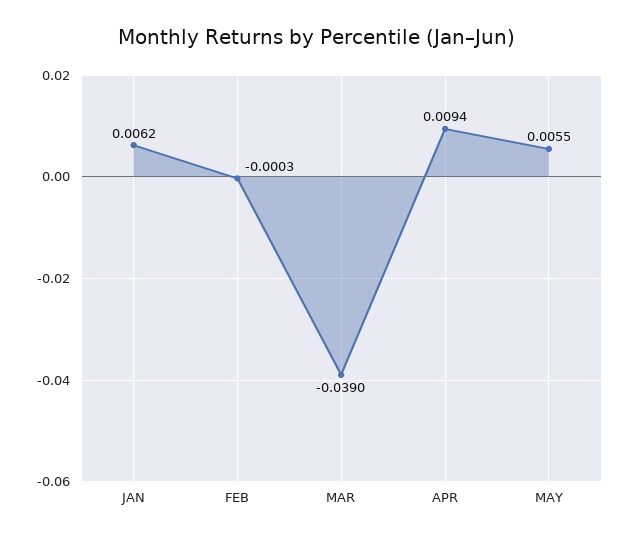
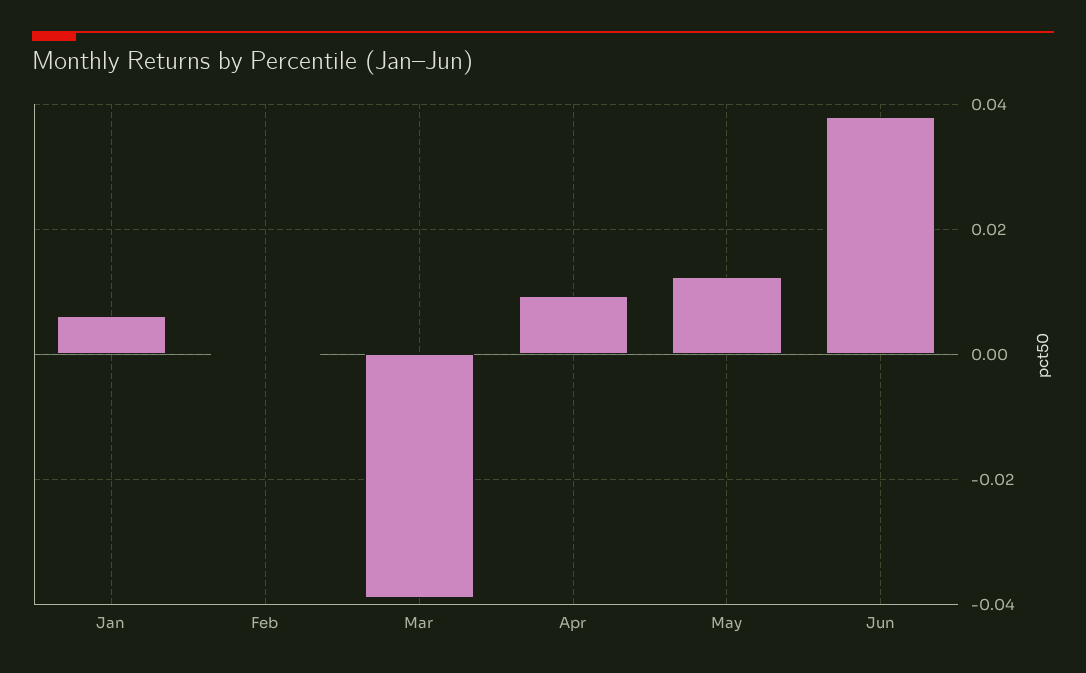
MAY: 0.0055 -> 0.012
Jun: none -> 0.038

